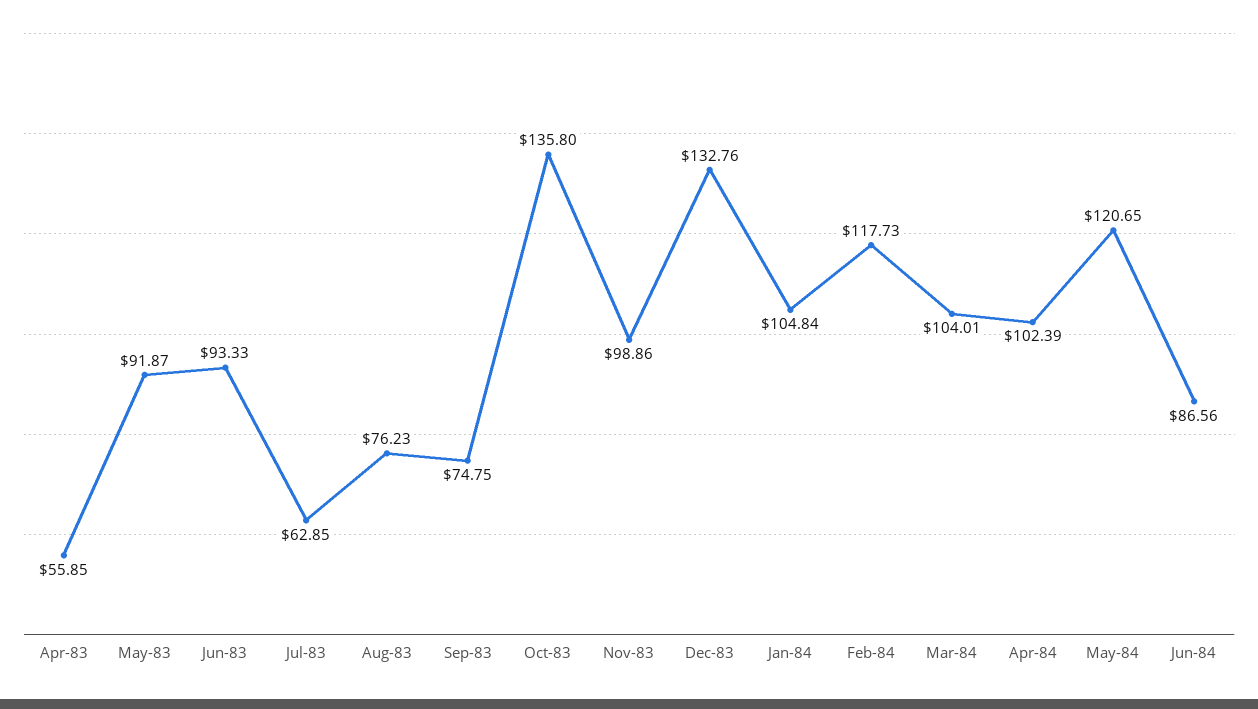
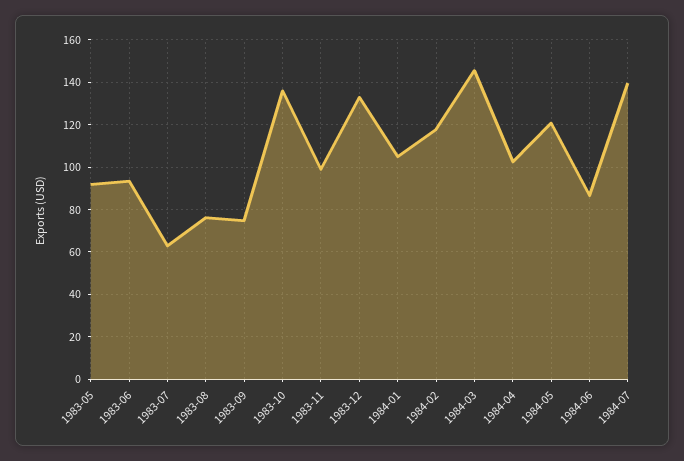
Apr-83: 55.85 -> none
Mar-84: 104.01 -> 145
1984-07: none -> 140

